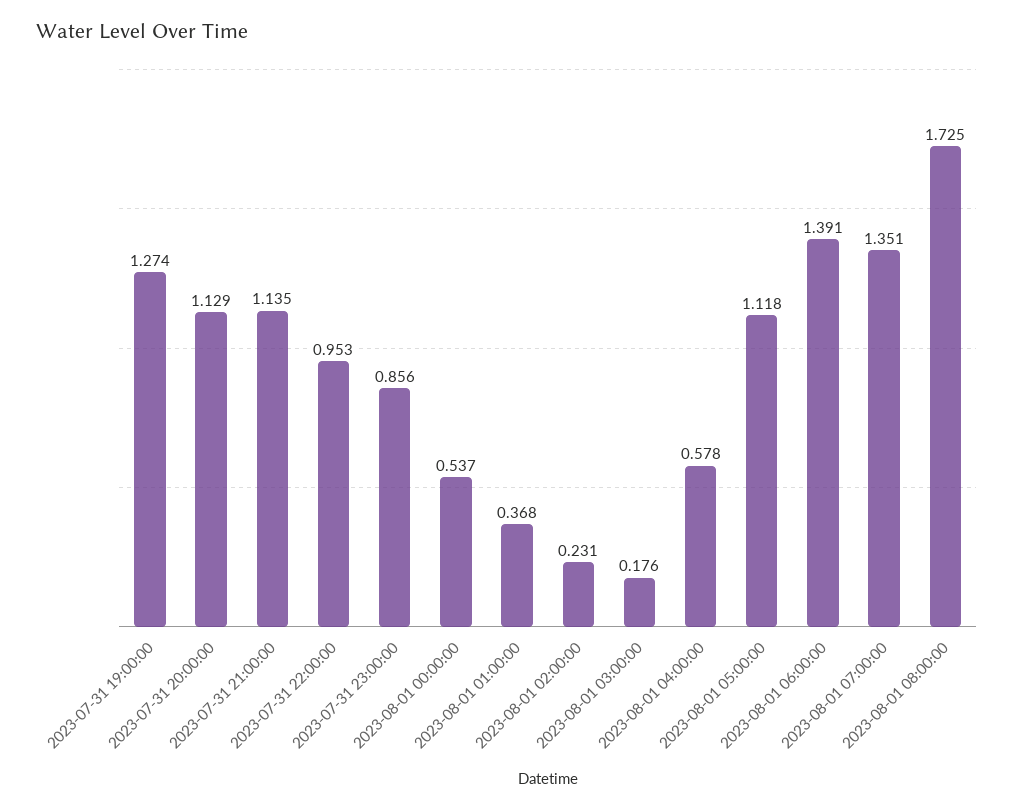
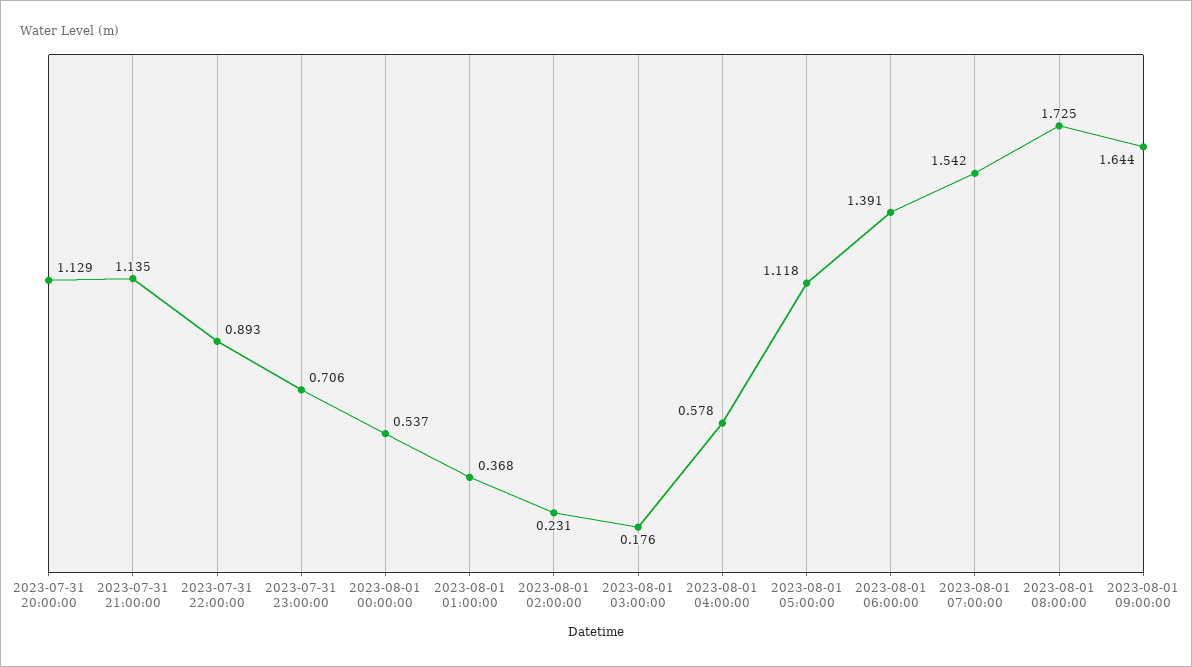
2023-07-31 19:00:00: 1.274 -> none
2023-07-31 22:00:00: 0.953 -> 0.893
2023-07-31 23:00:00: 0.856 -> 0.706
2023-08-01 07:00:00: 1.351 -> 1.542
2023-08-01 09:00:00: none -> 1.644

